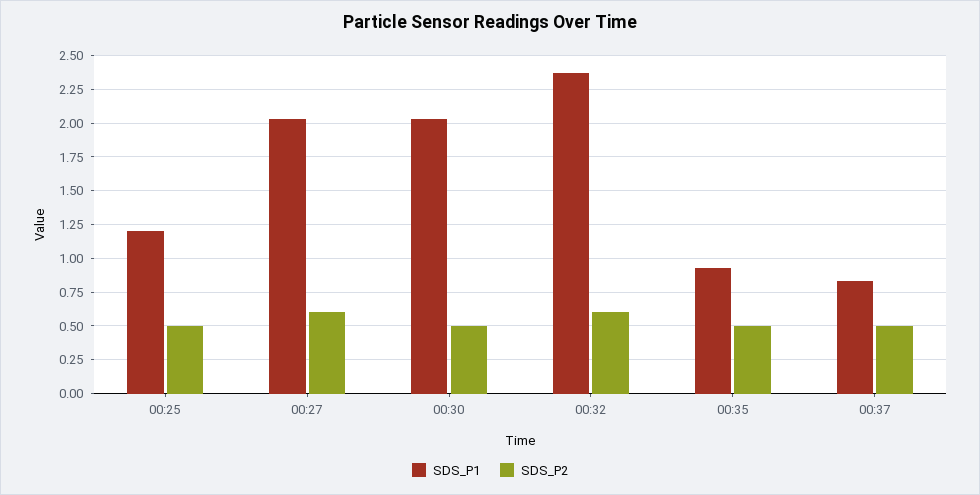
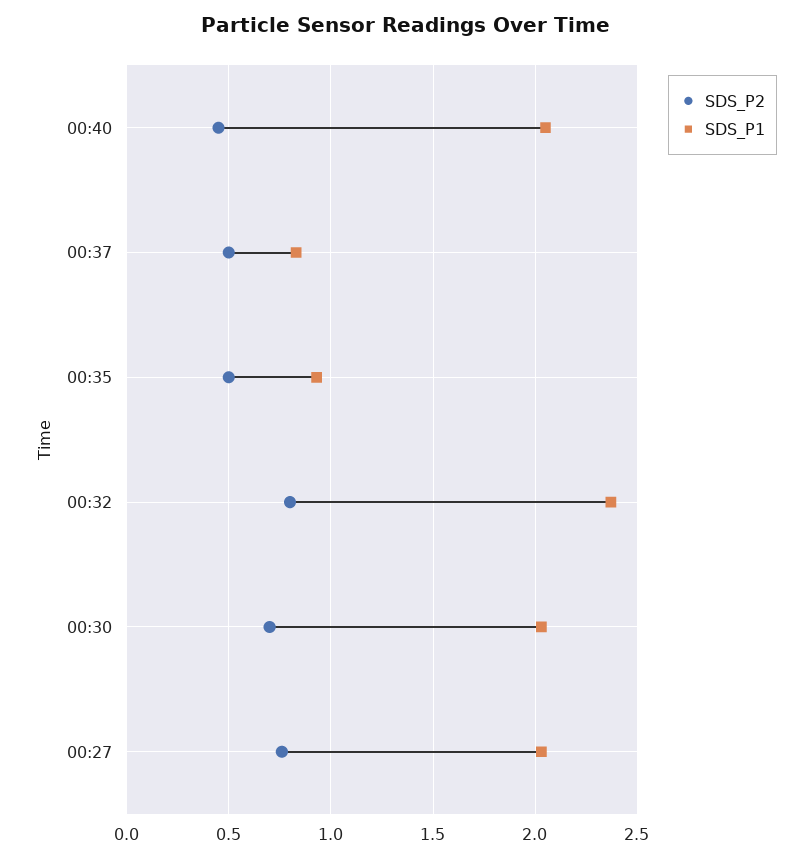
SDS_P1, 00:25: 1.2 -> none
SDS_P2, 00:25: 0.5 -> none
SDS_P2, 00:27: 0.6 -> 0.75
SDS_P2, 00:30: 0.5 -> 0.7
SDS_P2, 00:32: 0.6 -> 0.8
SDS_P2, 00:40: none -> 0.45
SDS_P1, 00:40: none -> 2.05

